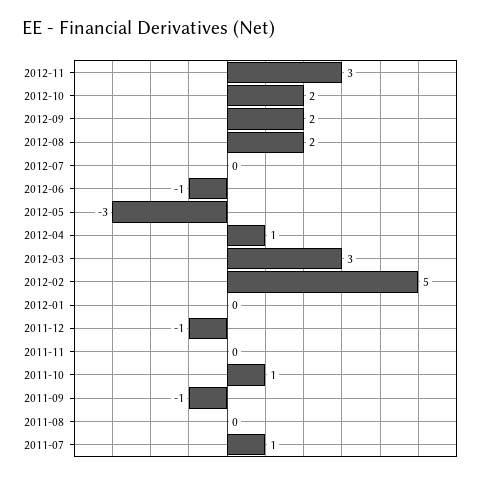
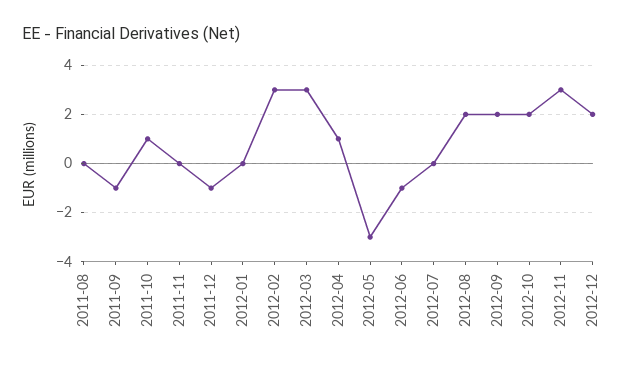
2012-02: 5 -> 3
2011-07: 1 -> none
2012-12: none -> 2

